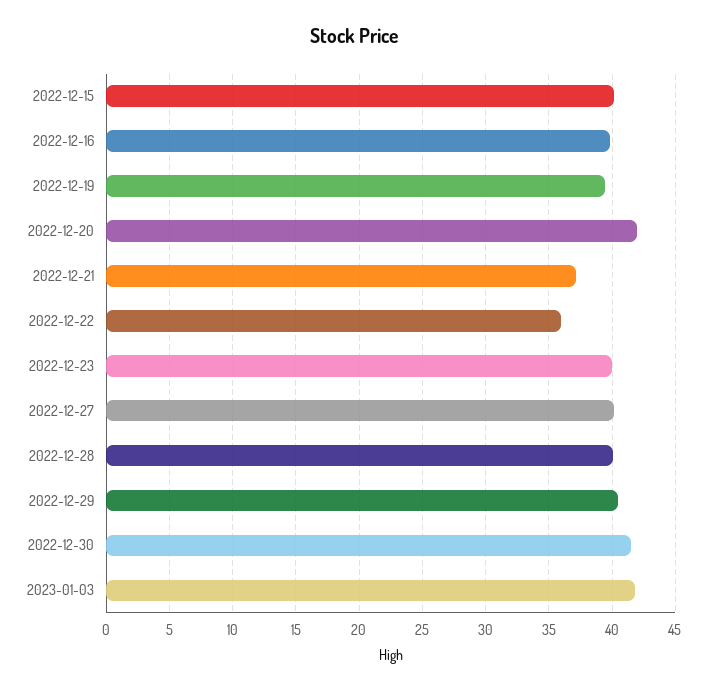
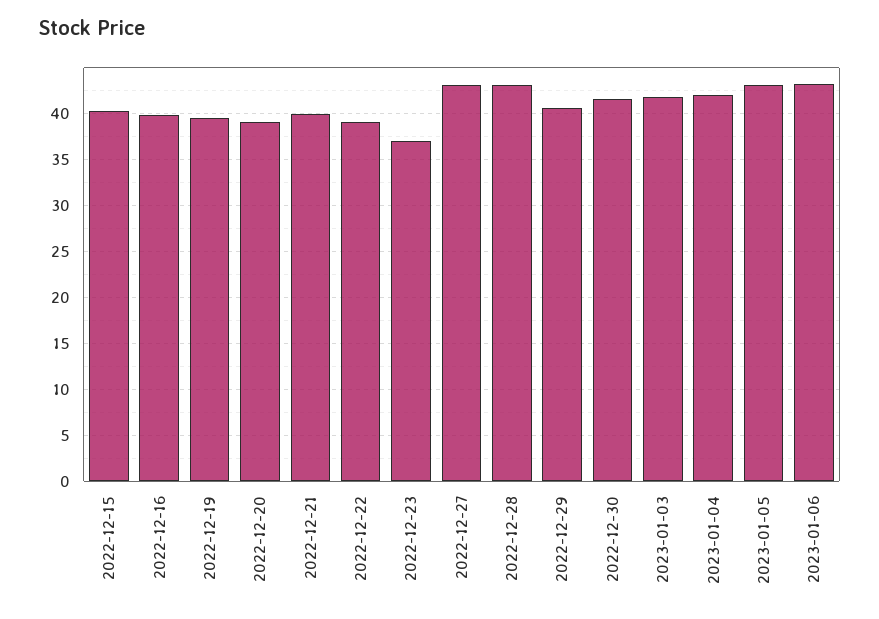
2022-12-20: 42 -> 39
2022-12-21: 37 -> 40
2022-12-22: 36 -> 39
2022-12-23: 40 -> 37
2022-12-27: 40 -> 43
2022-12-28: 40 -> 43
2023-01-04: none -> 42
2023-01-05: none -> 43
2023-01-06: none -> 43

